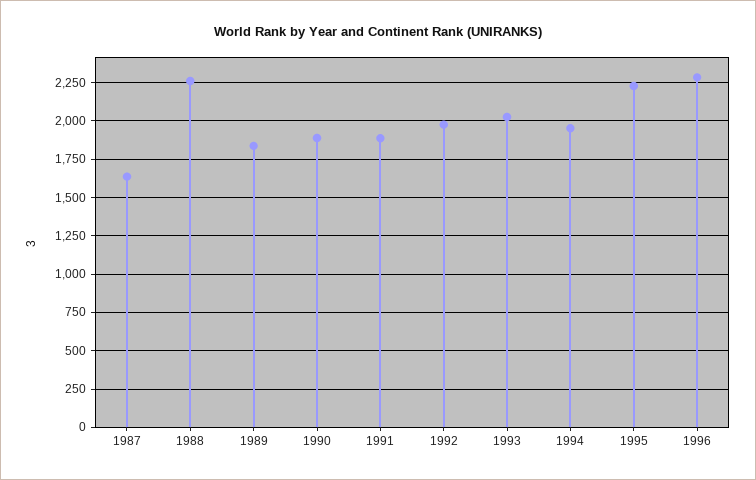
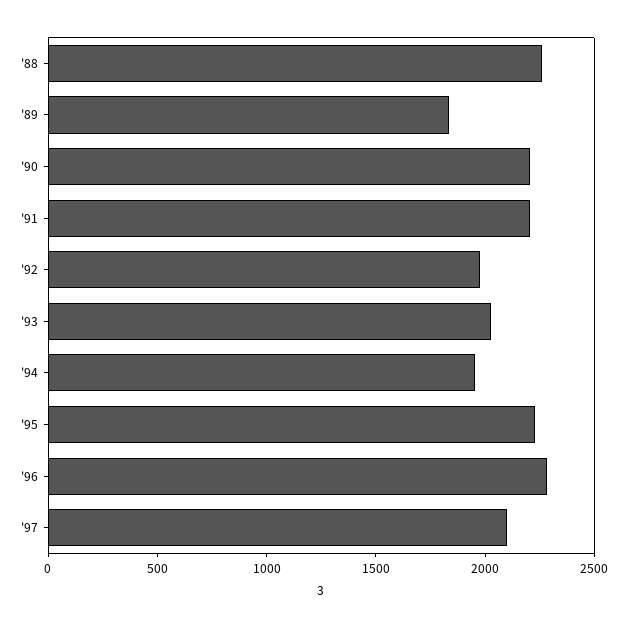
1987: 1650 -> none
1990: 1900 -> 2200
1991: 1900 -> 2200
'97: none -> 2100

